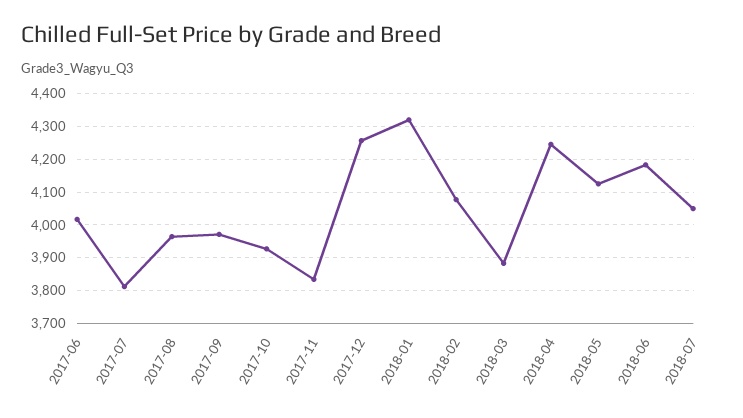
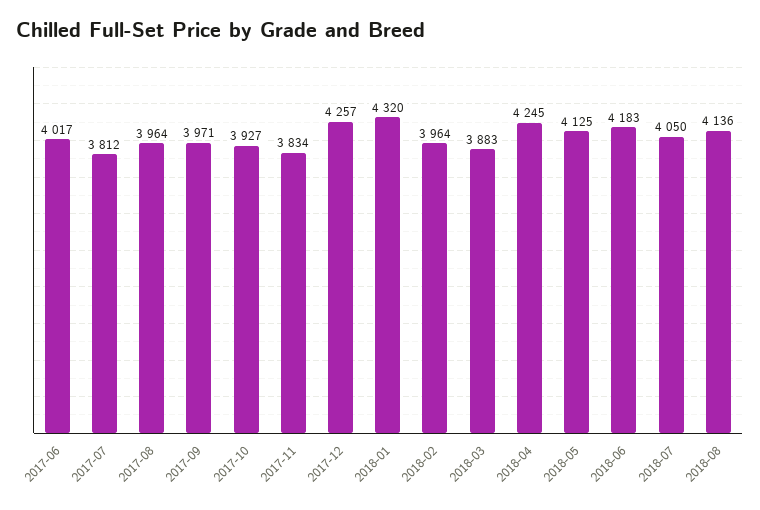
2018-02: 4080 -> 3964
2018-08: none -> 4136

